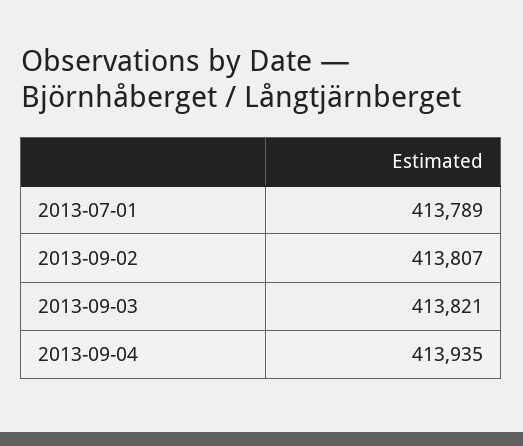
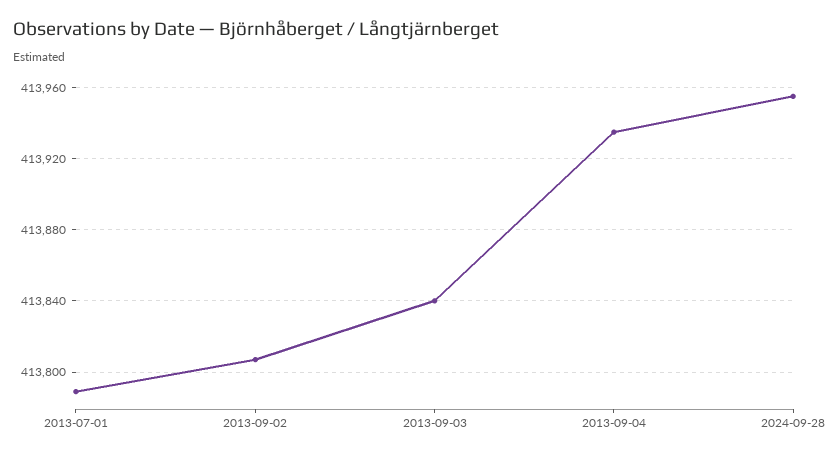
2013-09-03: 413821 -> 413840
2024-09-28: none -> 413955

